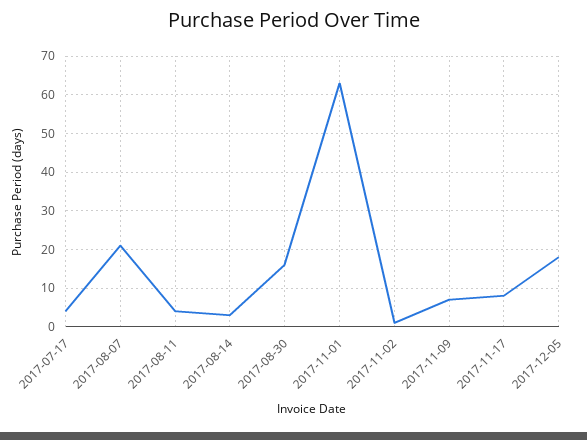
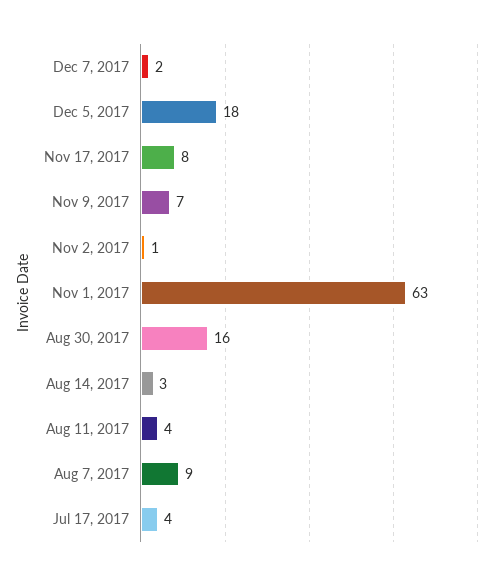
2017-08-07: 20 -> 9
Dec 7, 2017: none -> 2

